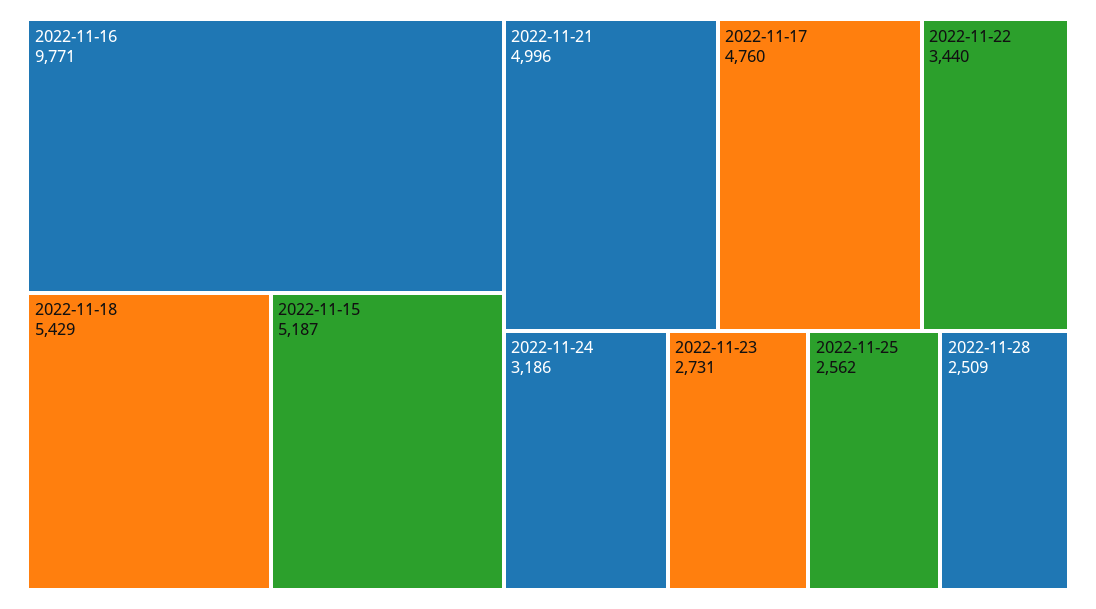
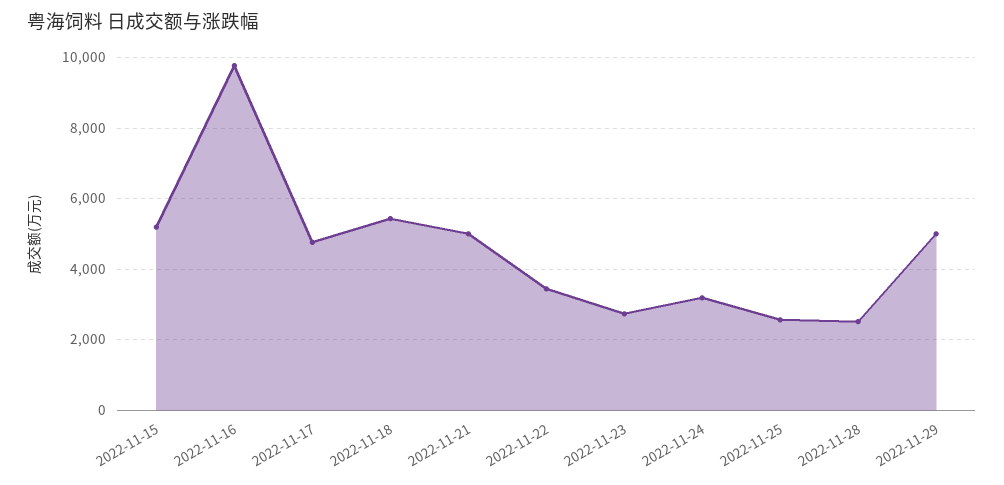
2022-11-29: none -> 5000

